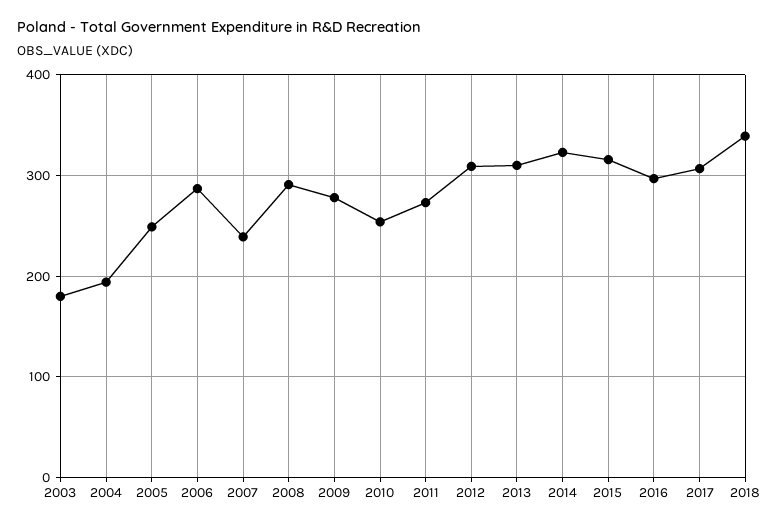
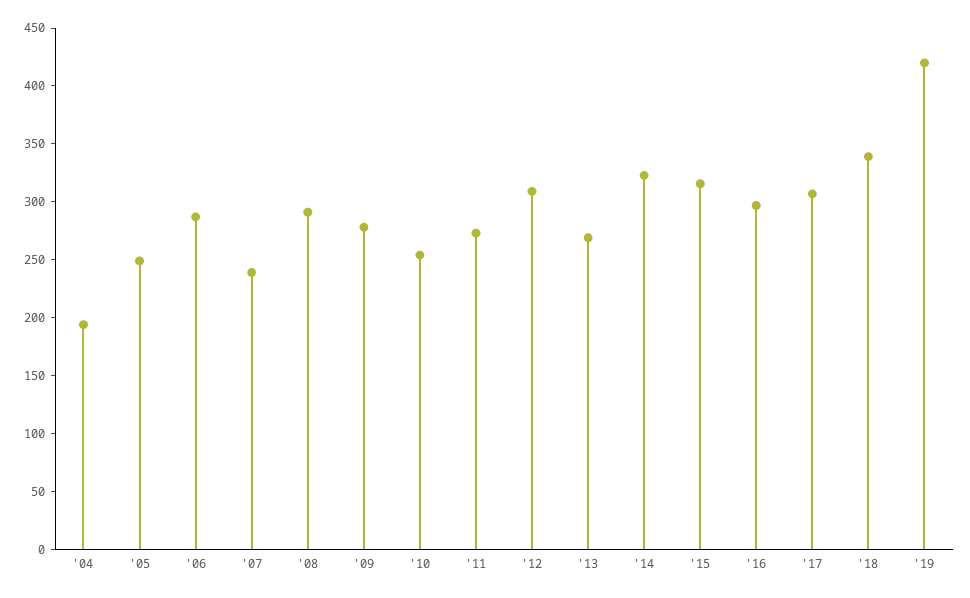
2003: 180 -> none
2013: 310 -> 270
'19: none -> 420

